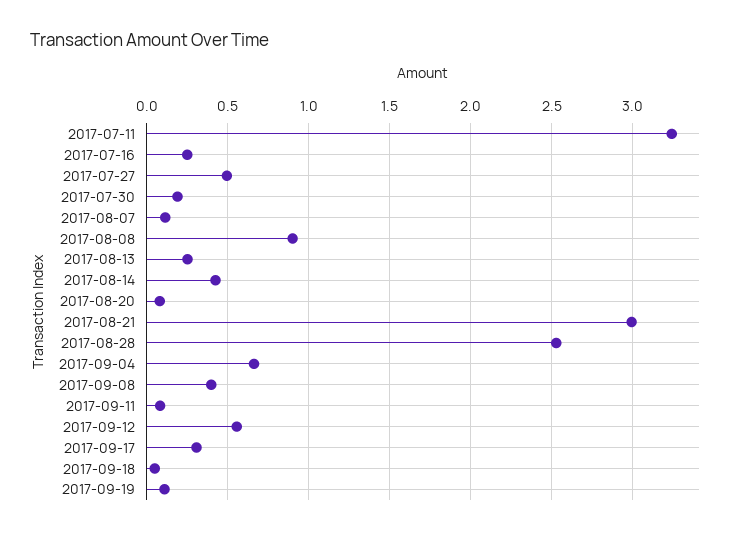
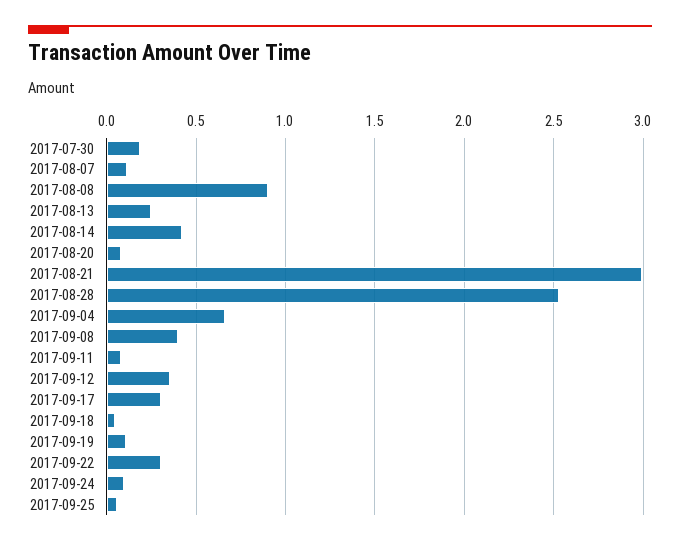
2017-07-11: 3.25 -> none
2017-07-16: 0.25 -> none
2017-07-27: 0.5 -> none
2017-09-12: 0.55 -> 0.35
2017-09-22: none -> 0.3
2017-09-24: none -> 0.1
2017-09-25: none -> 0.05

